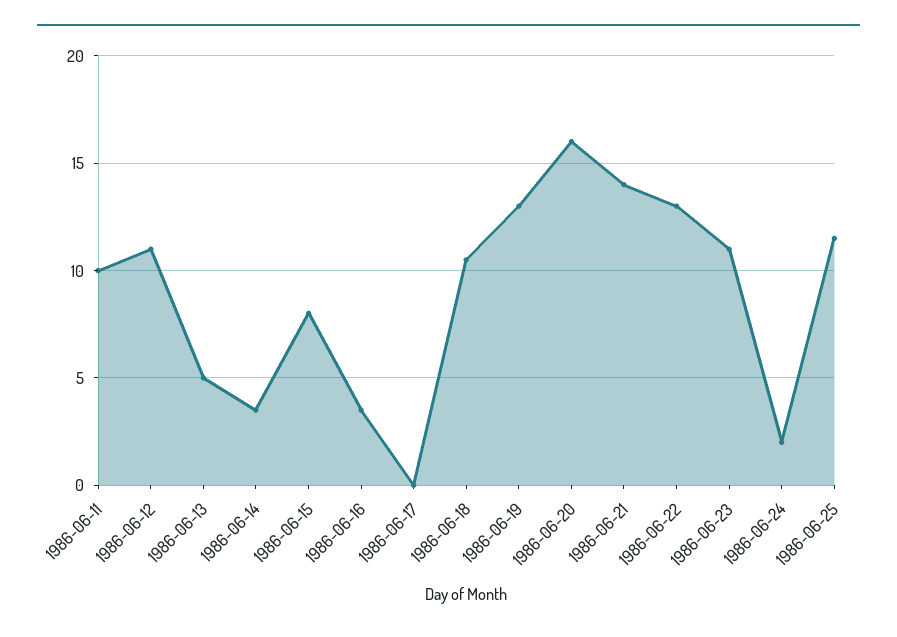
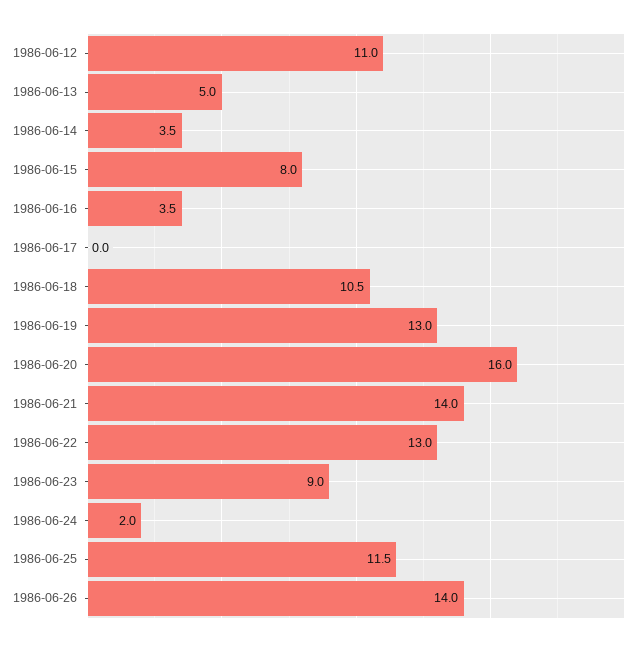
1986-06-11: 10 -> none
1986-06-23: 11 -> 9
1986-06-26: none -> 14

